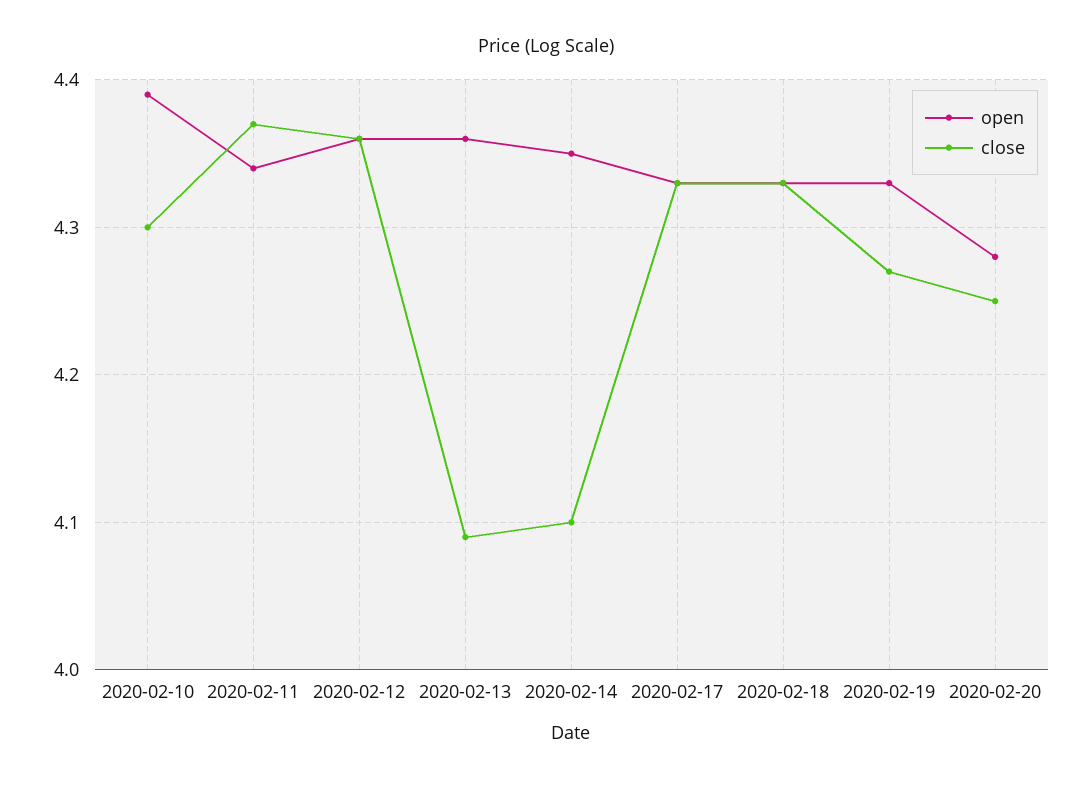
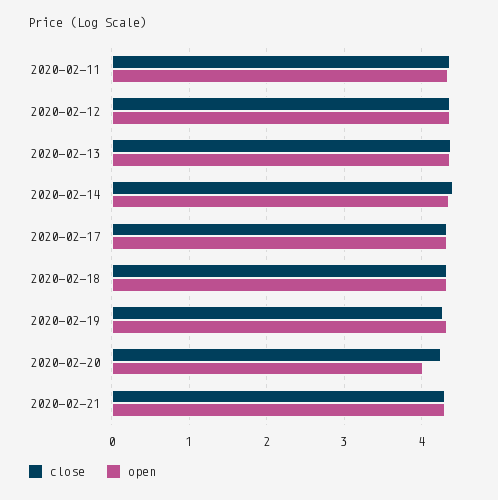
open, 2020-02-10: 4.39 -> none
close, 2020-02-10: 4.3 -> none
close, 2020-02-13: 4.09 -> 4.4
close, 2020-02-14: 4.1 -> 4.4
open, 2020-02-20: 4.28 -> 4
close, 2020-02-21: none -> 4.3
open, 2020-02-21: none -> 4.3

